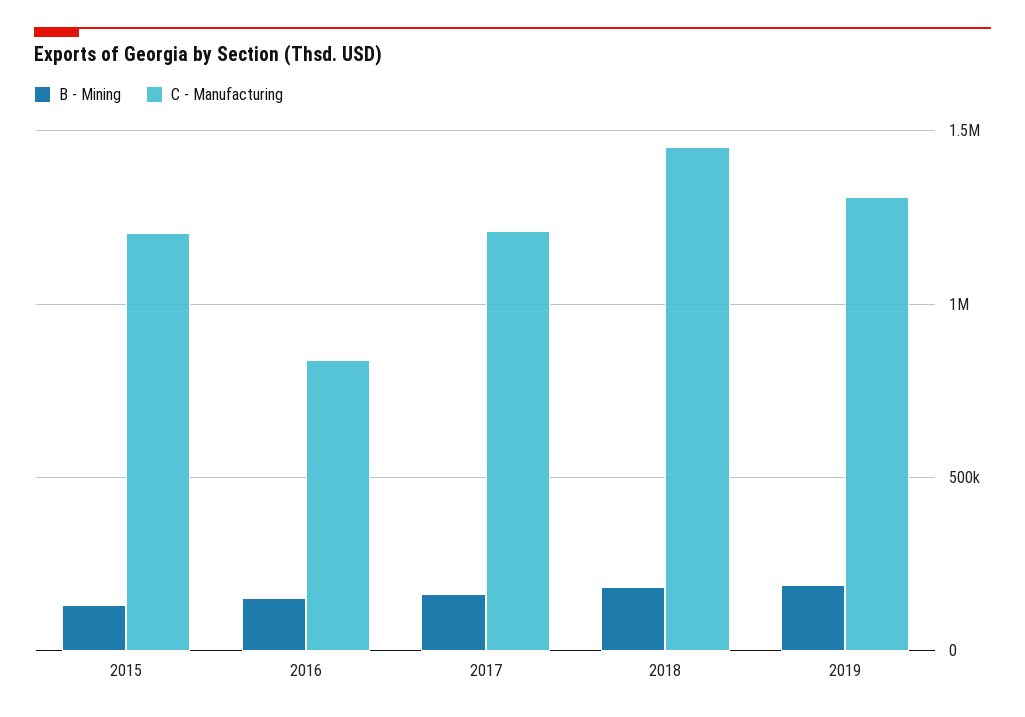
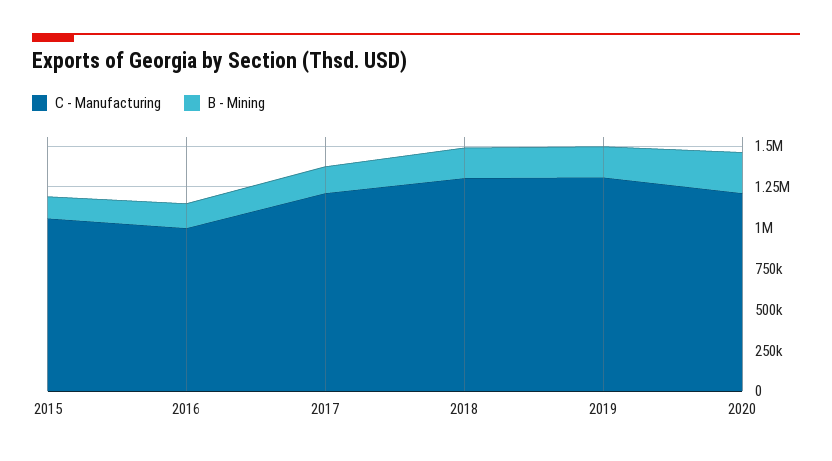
C - Manufacturing, 2015: 1200000 -> 1050000
C - Manufacturing, 2016: 850000 -> 1000000
C - Manufacturing, 2018: 1450000 -> 1300000
C - Manufacturing, 2020: none -> 1200000
B - Mining, 2020: none -> 250000

